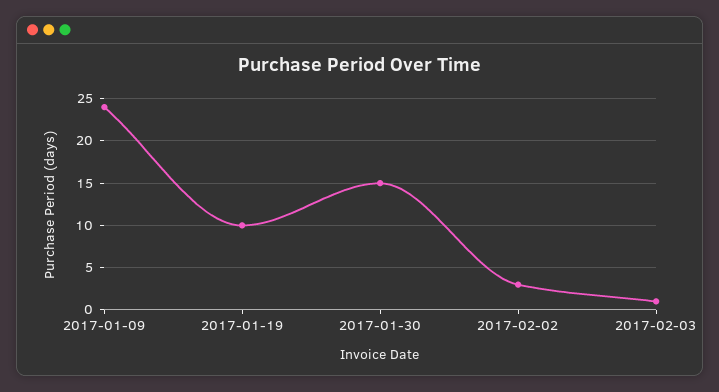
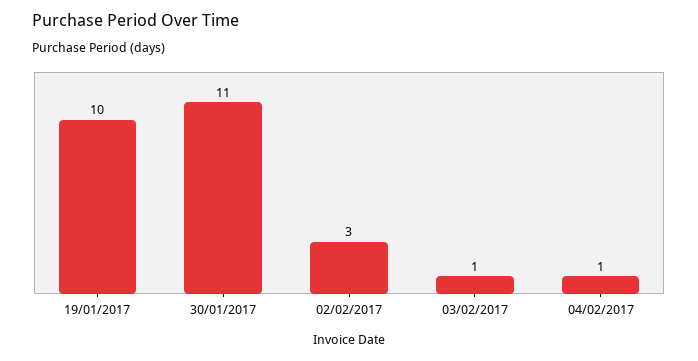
2017-01-09: 24 -> none
2017-01-30: 15 -> 11
04/02/2017: none -> 1

